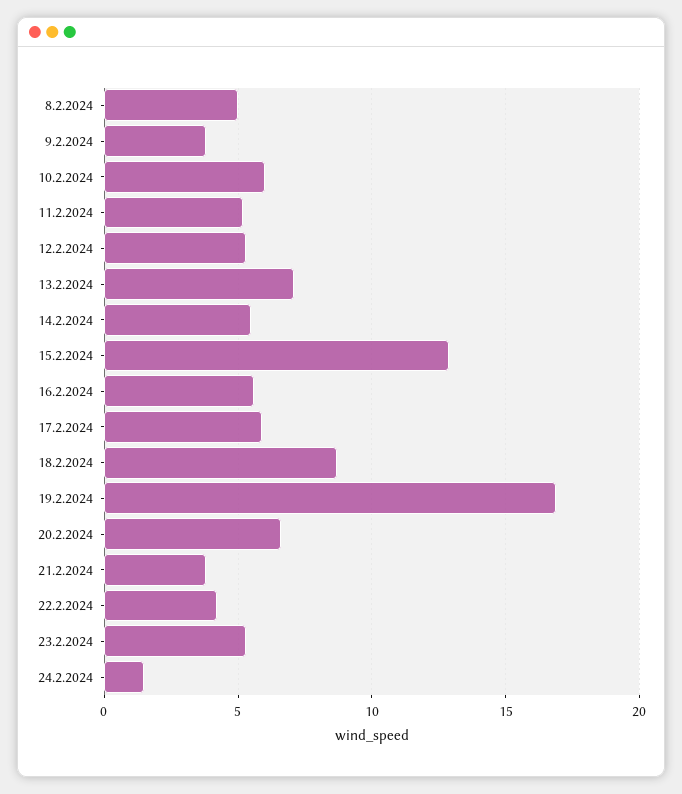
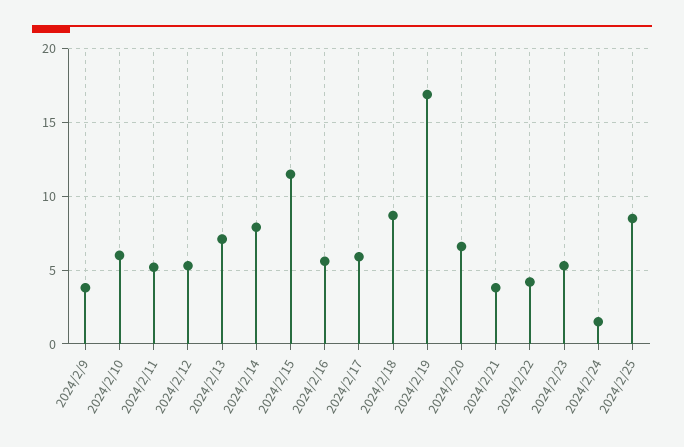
8.2.2024: 5 -> none
14.2.2024: 5.5 -> 8
15.2.2024: 13 -> 11.5
2024/2/25: none -> 8.5

